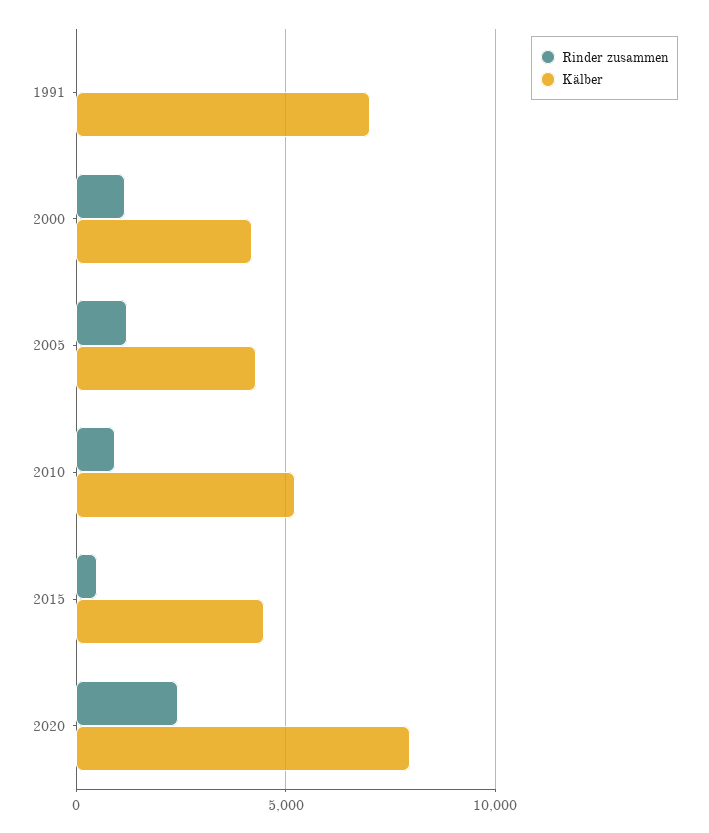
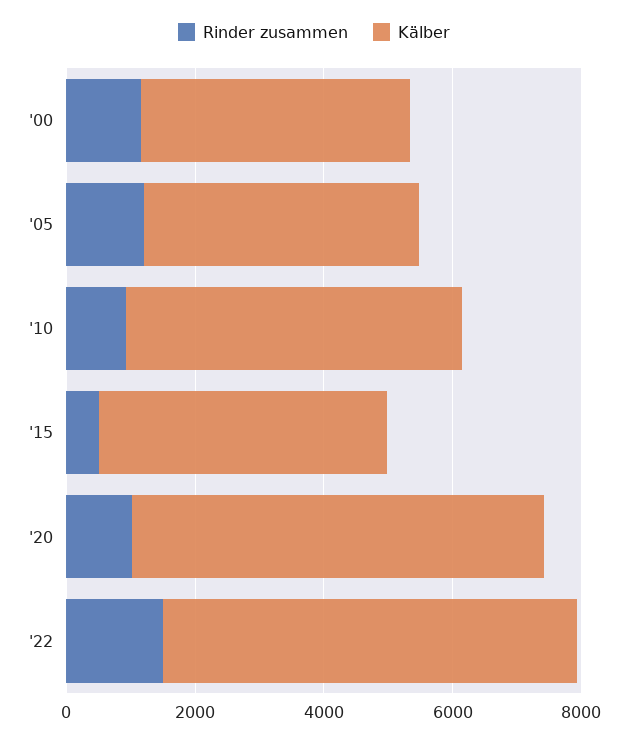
Rinder zusammen, 1991: 0 -> none
Kälber, 1991: 7000 -> none
Rinder zusammen, 2020: 2500 -> 1000
Kälber, 2020: 8000 -> 6500
Rinder zusammen, '22: none -> 1500
Kälber, '22: none -> 6500

